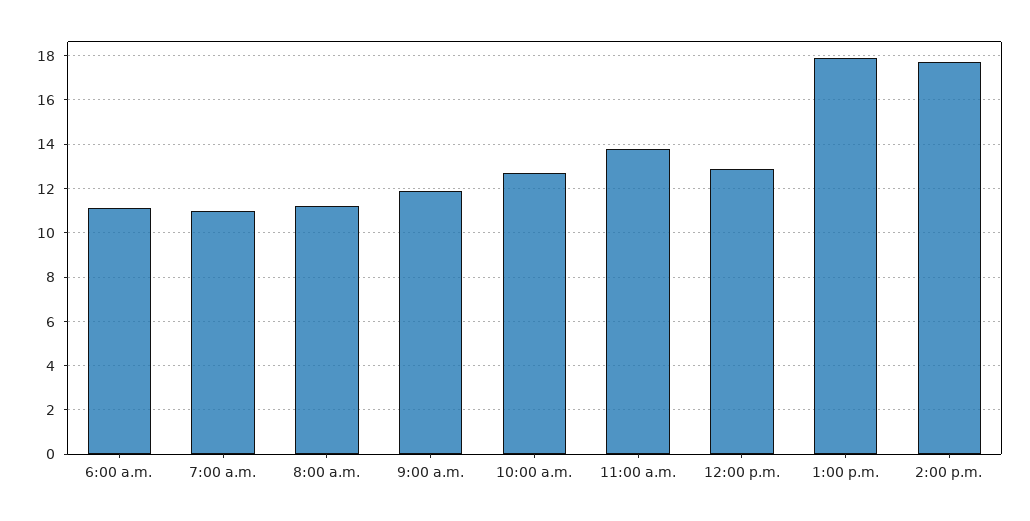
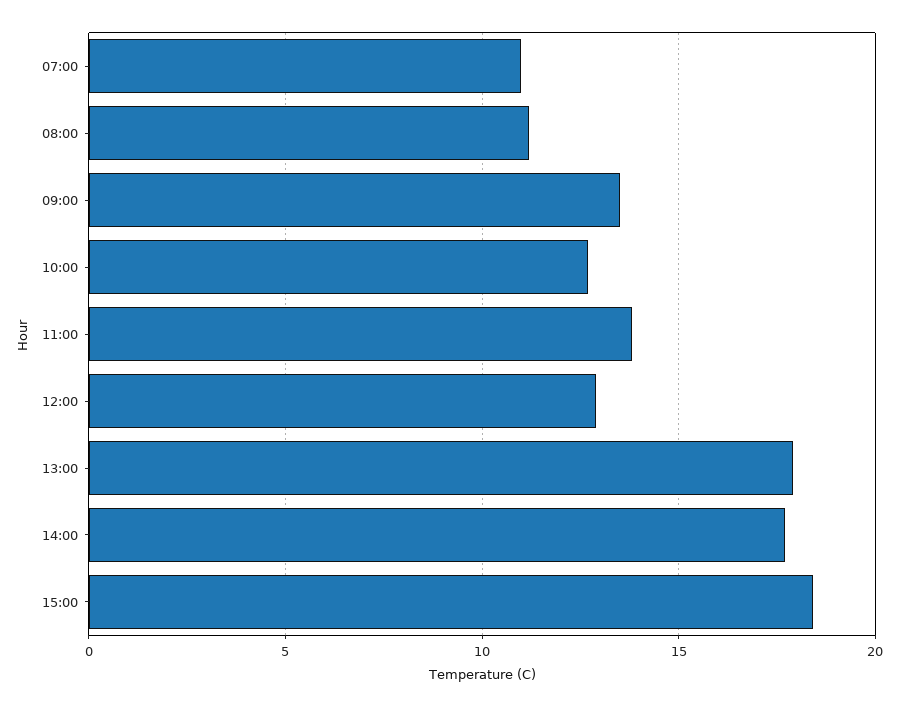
6:00 a.m.: 11 -> none
9:00 a.m.: 12 -> 13.5
15:00: none -> 18.5

